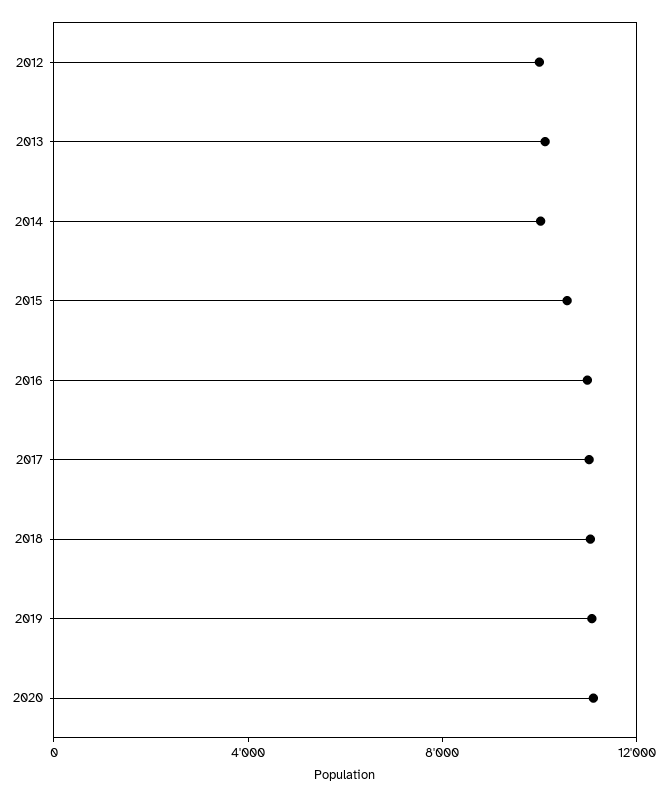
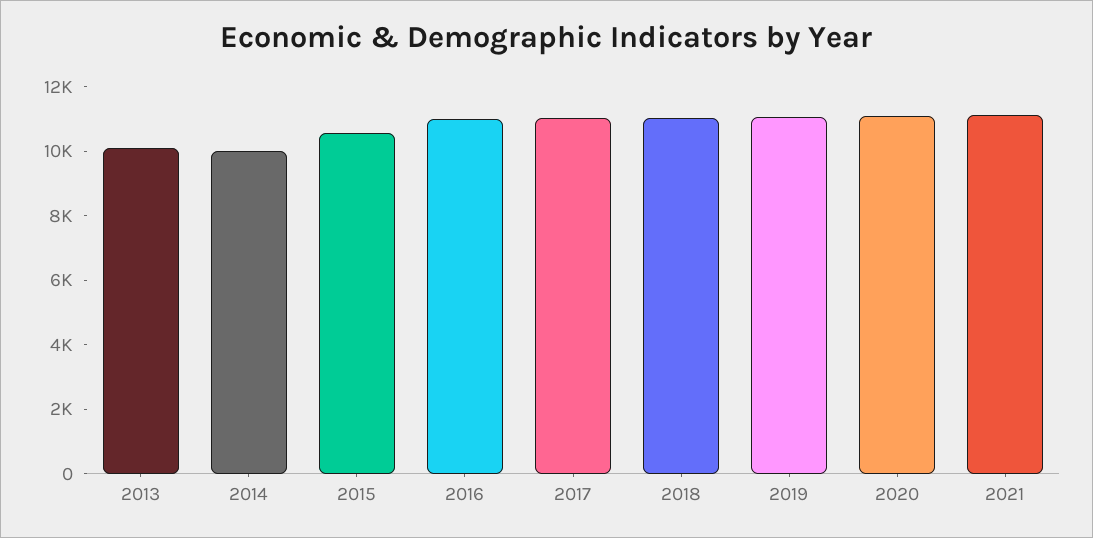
2012: 10000 -> none
2021: none -> 11000

